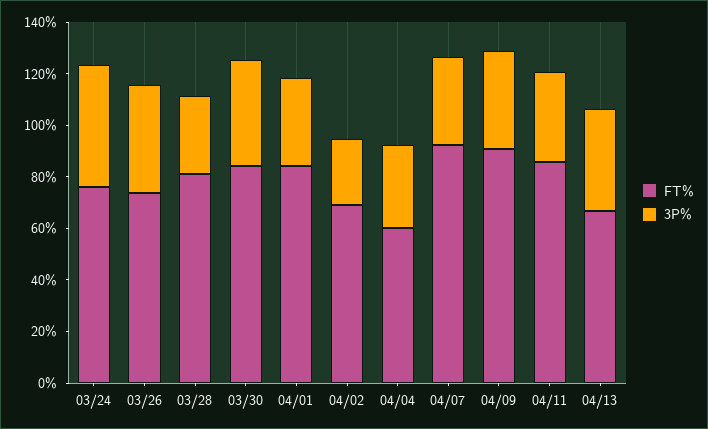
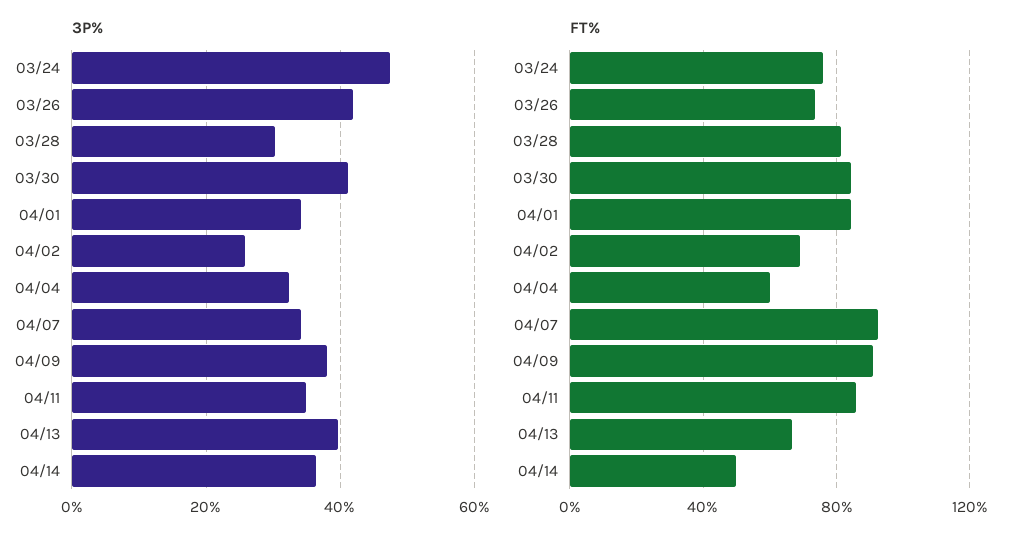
3P%, 04/14: none -> 36
FT%, 04/14: none -> 50

